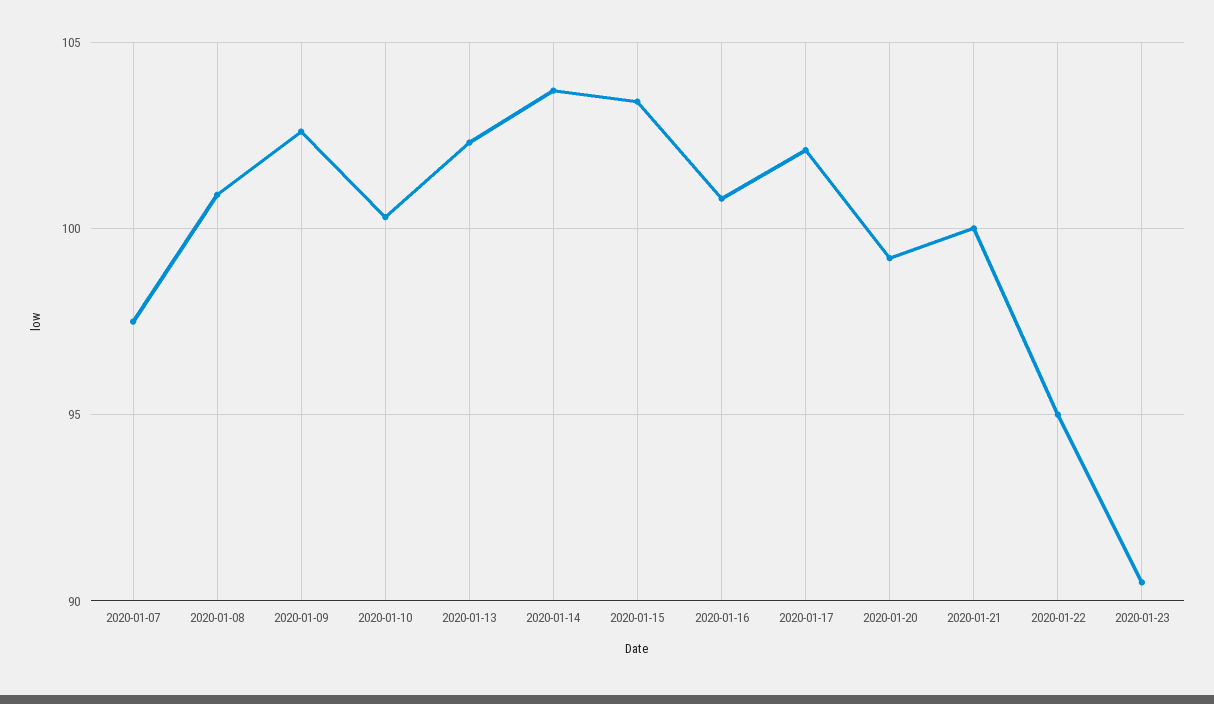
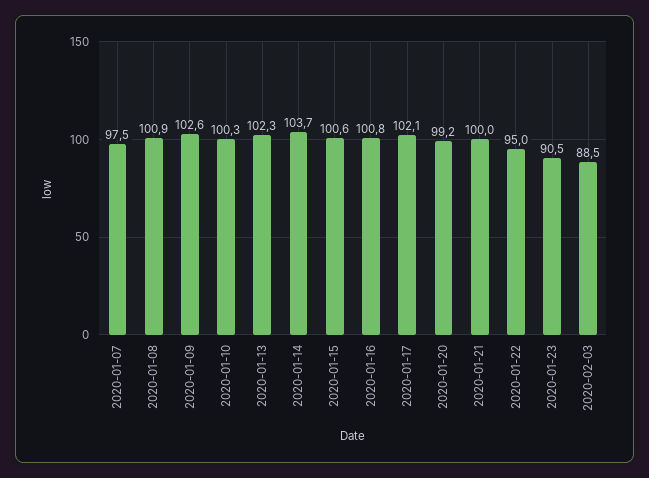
2020-01-15: 103.5 -> 100.6
2020-02-03: none -> 88.5

